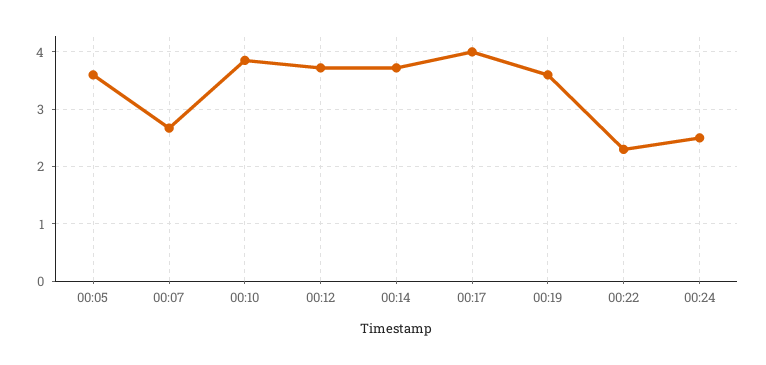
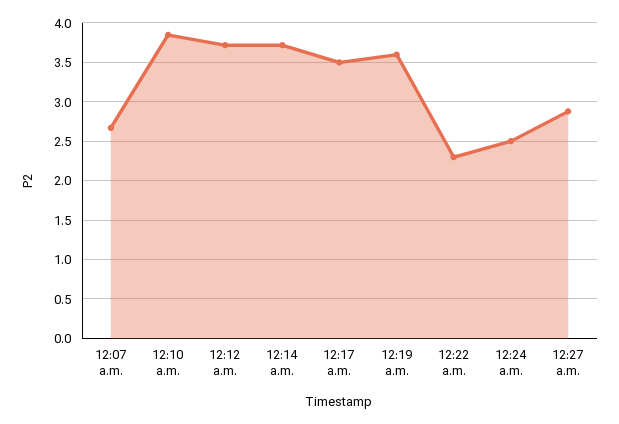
00:05: 3.6 -> none
00:17: 4 -> 3.5
12:27 a.m.: none -> 2.9

